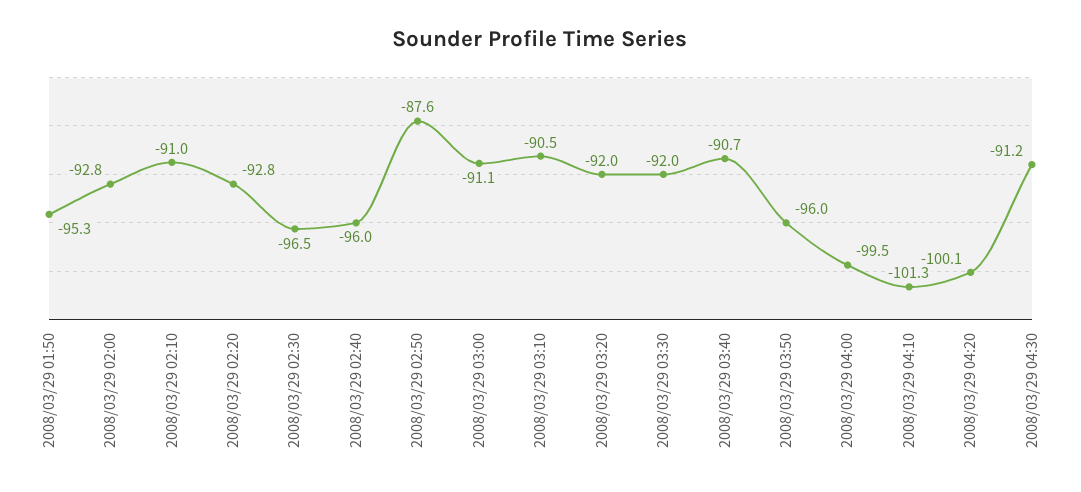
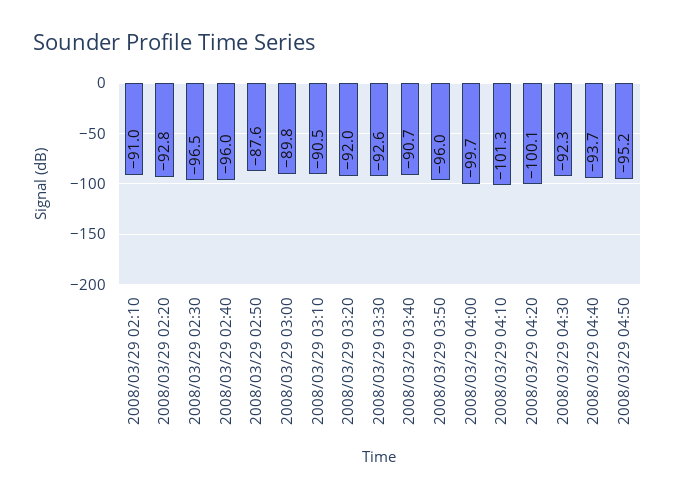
2008/03/29 01:50: -95.3 -> none
2008/03/29 02:00: -92.8 -> none
2008/03/29 03:00: -91.1 -> -89.8
2008/03/29 03:30: -92 -> -92.6
2008/03/29 04:00: -99.5 -> -99.7
2008/03/29 04:30: -91.2 -> -92.3
2008/03/29 04:40: none -> -93.7
2008/03/29 04:50: none -> -95.2

